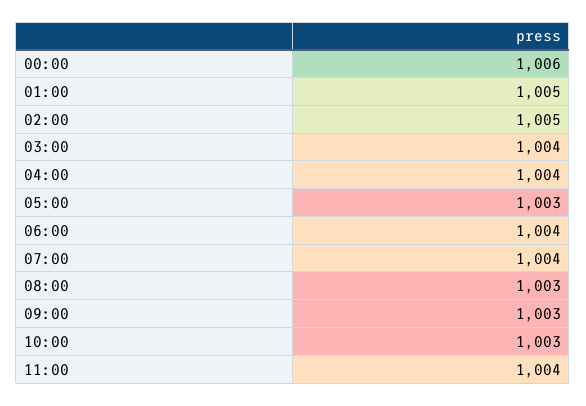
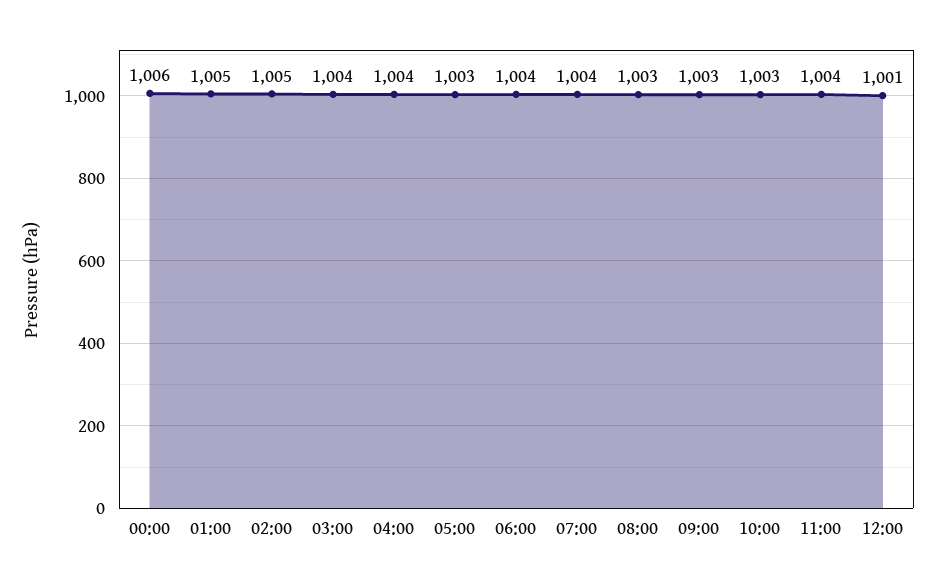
12:00: none -> 1001

